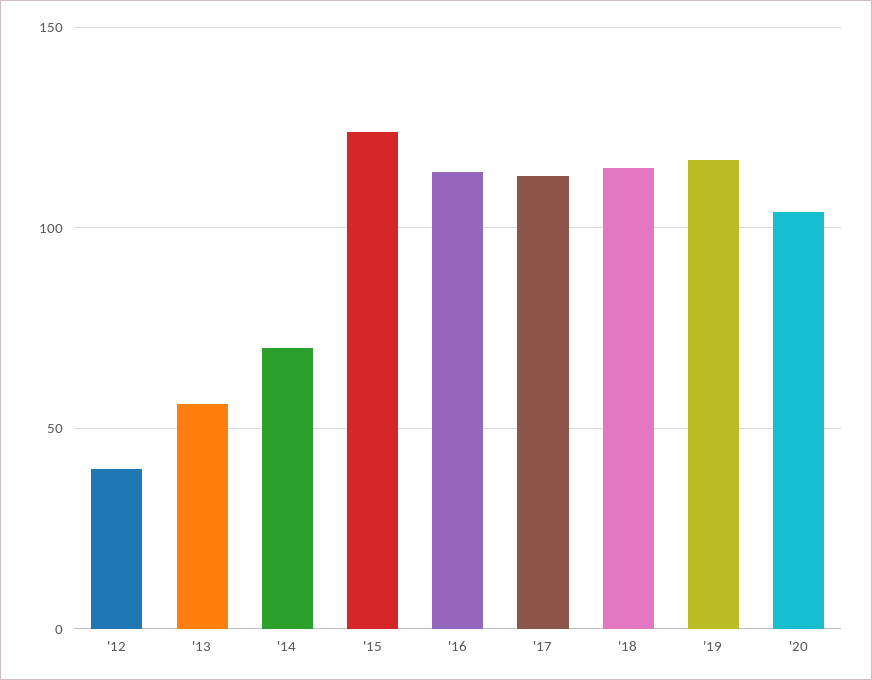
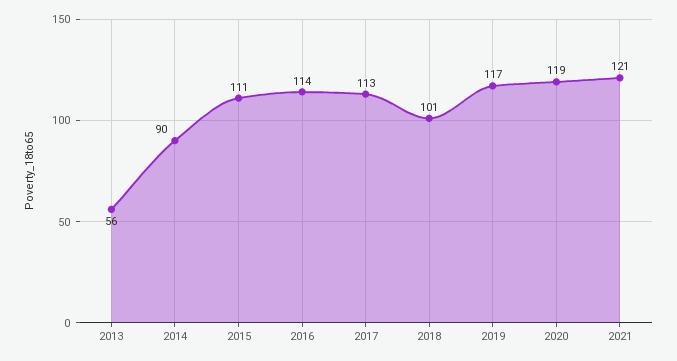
'12: 40 -> none
'14: 70 -> 90
'15: 125 -> 111
'18: 115 -> 101
'20: 105 -> 119
2021: none -> 121

